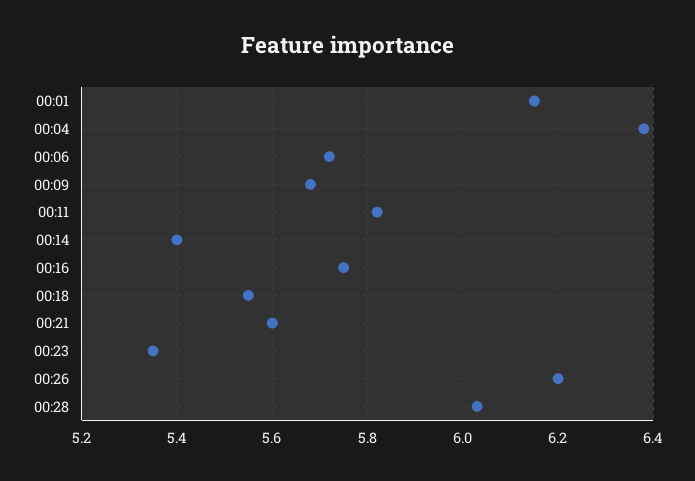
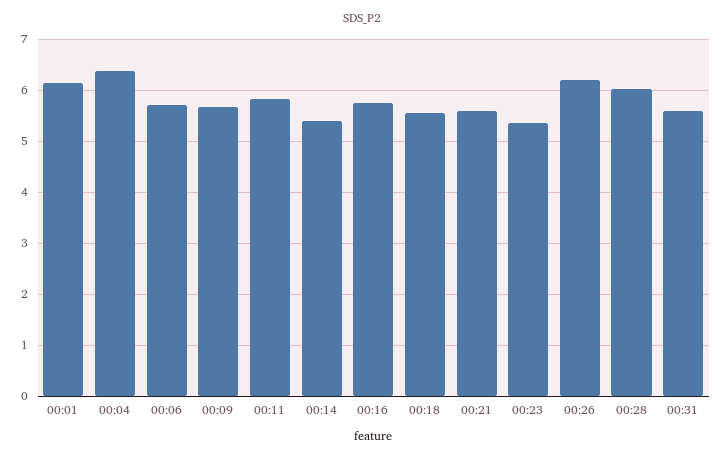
00:31: none -> 5.6

